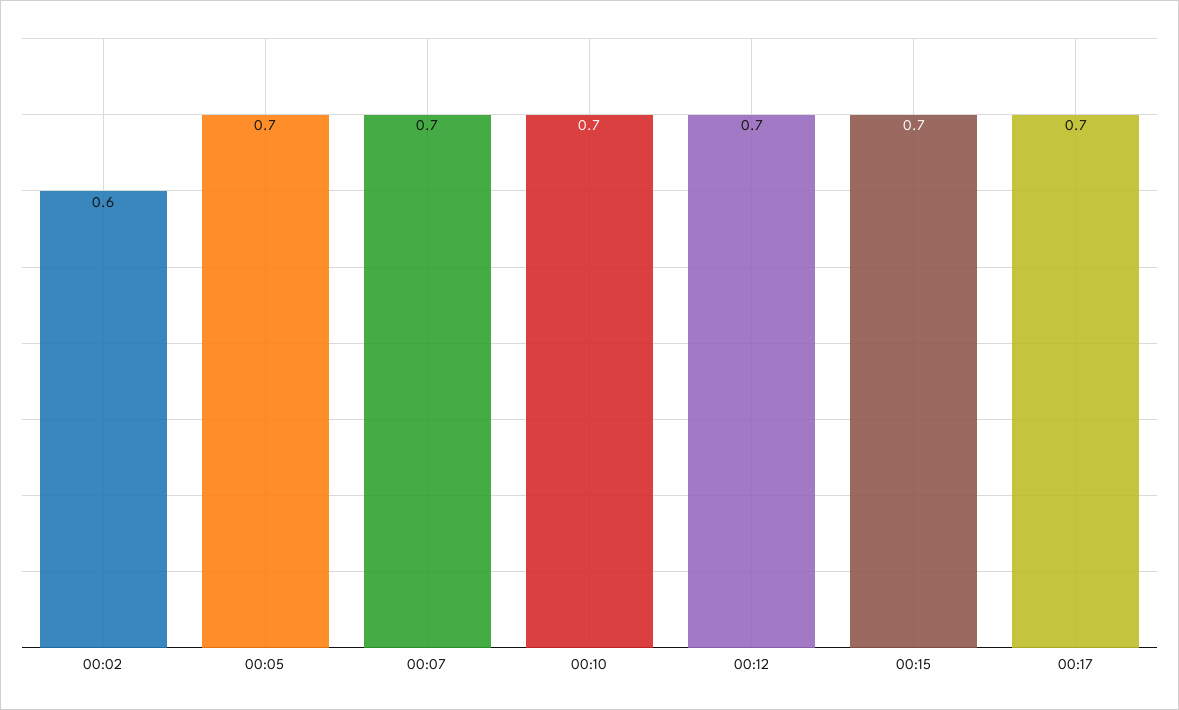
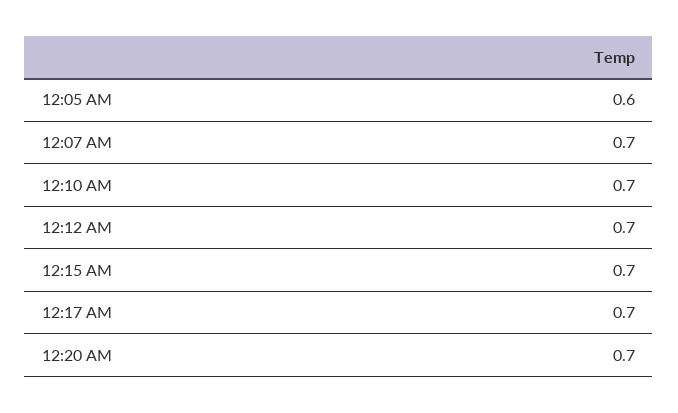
00:02: 0.6 -> none
00:05: 0.7 -> 0.6
12:20 AM: none -> 0.7

